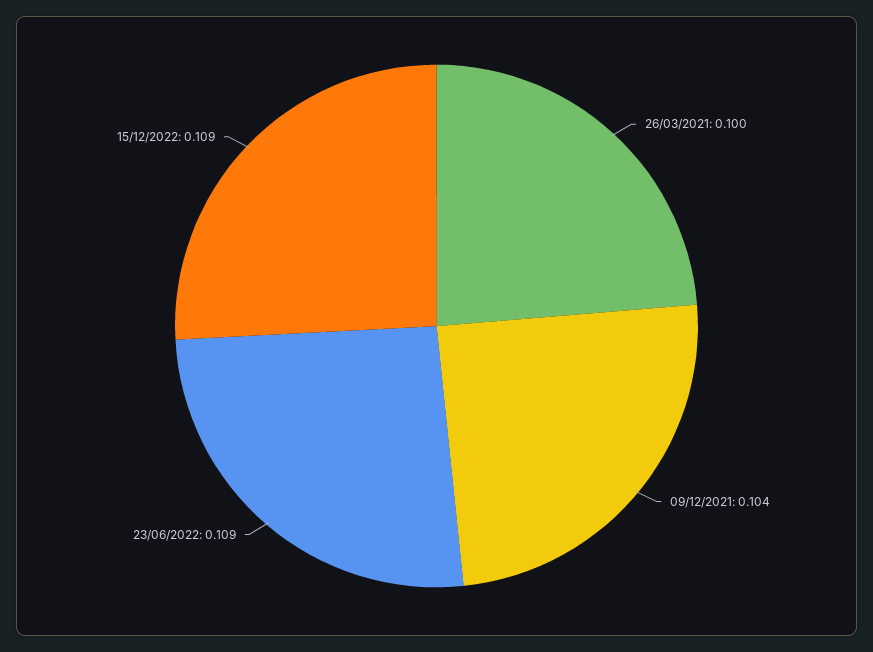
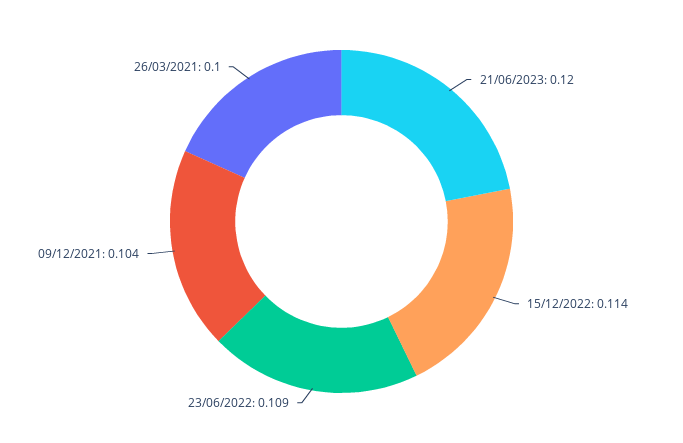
15/12/2022: 0.109 -> 0.114
21/06/2023: none -> 0.12

